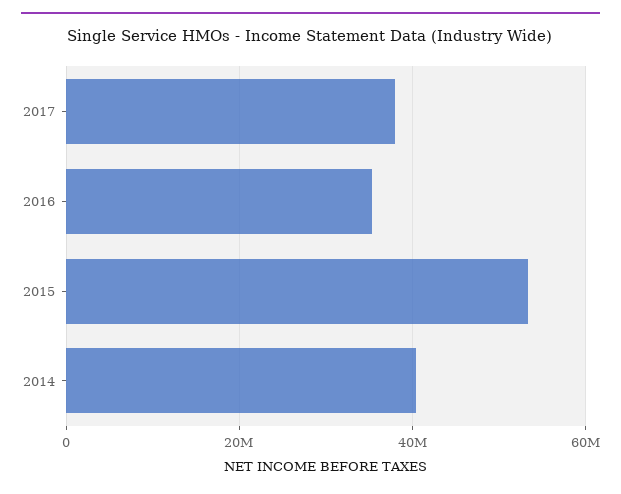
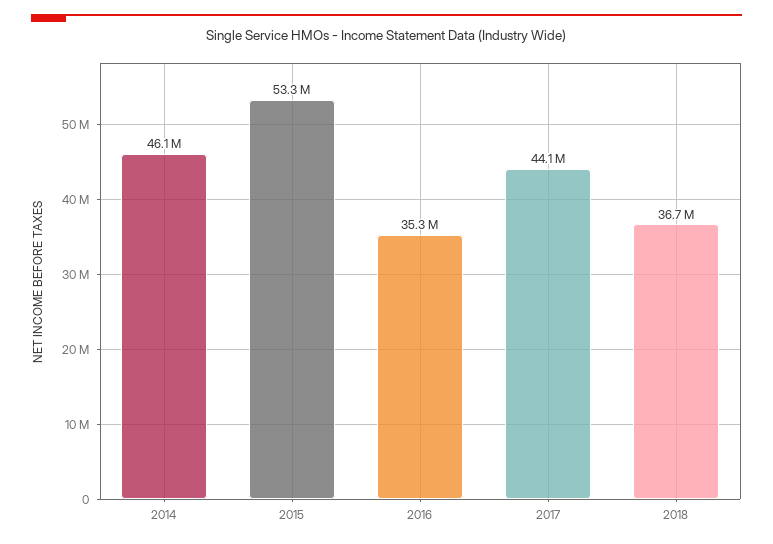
2017: 38000000 -> 44100000
2014: 40000000 -> 46100000
2018: none -> 36700000

